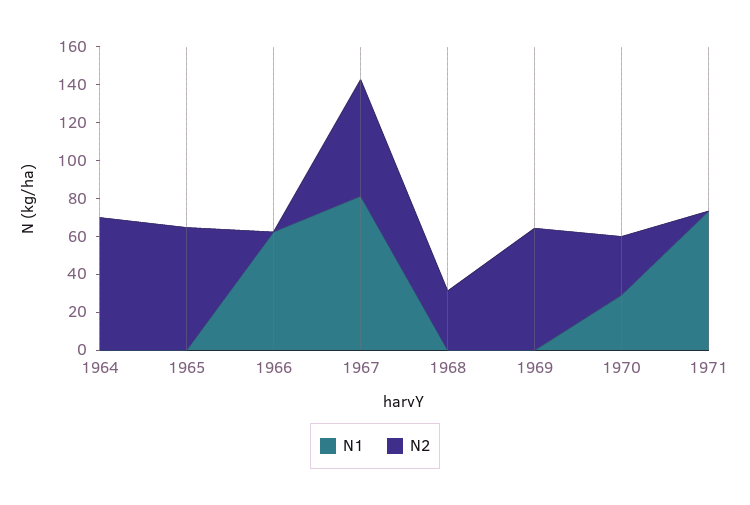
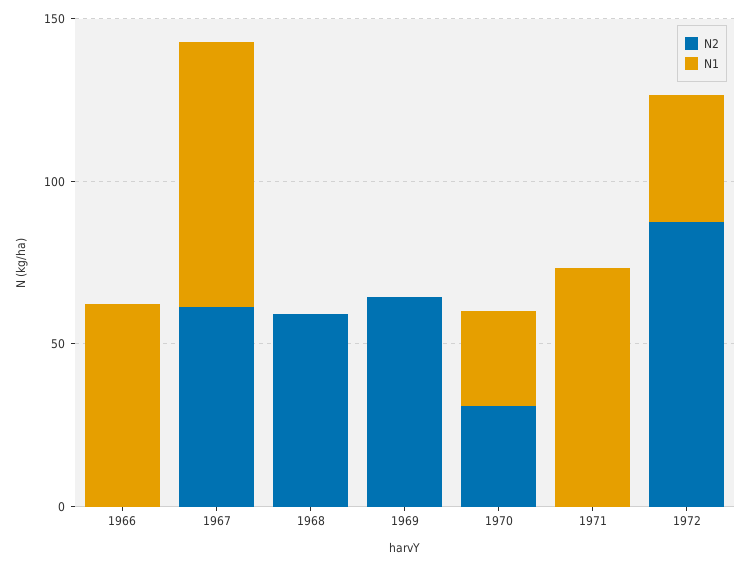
N1, 1964: 0 -> none
N2, 1964: 70 -> none
N1, 1965: 0 -> none
N2, 1965: 65 -> none
N2, 1968: 30 -> 60
N2, 1972: none -> 90
N1, 1972: none -> 40

